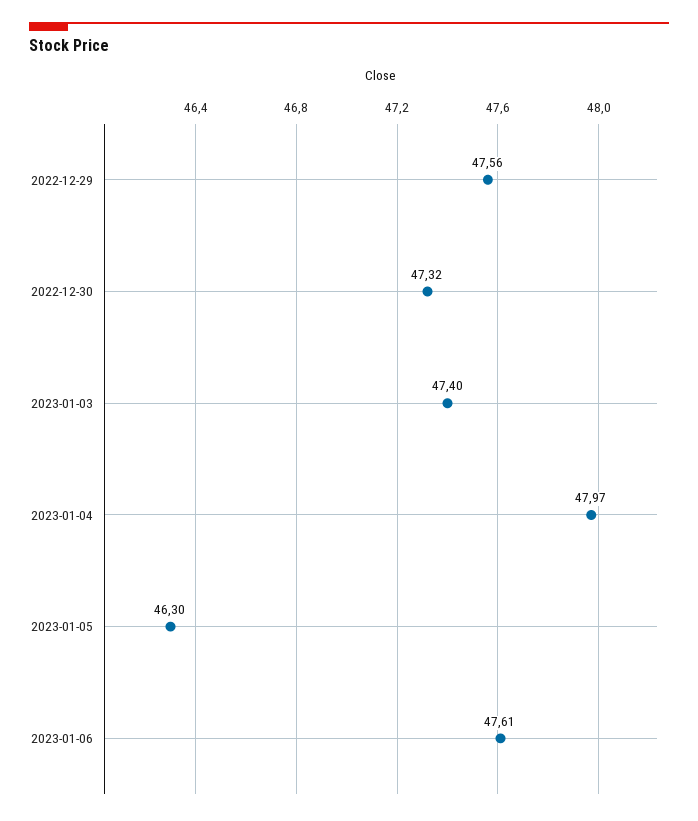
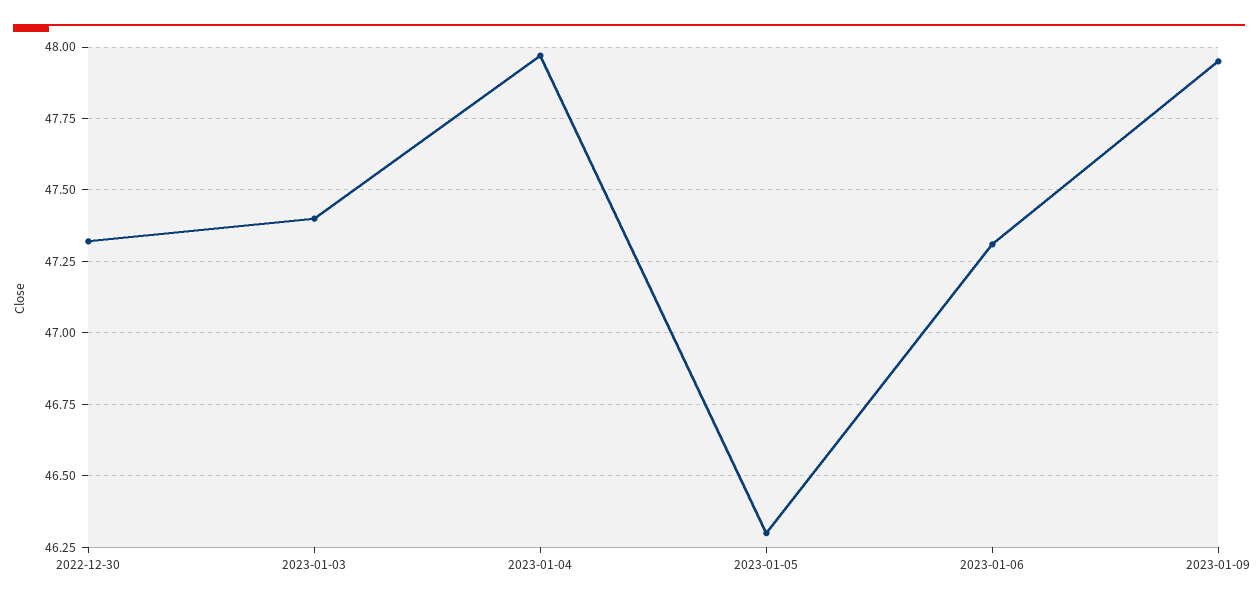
2022-12-29: 47.56 -> none
2023-01-06: 47.61 -> 47.3
2023-01-09: none -> 47.95

